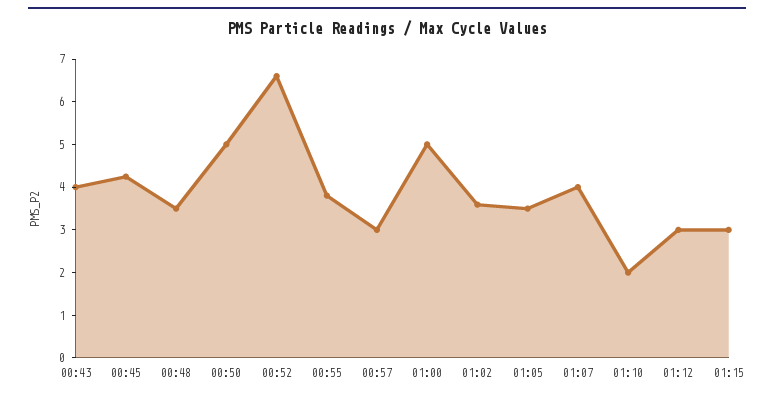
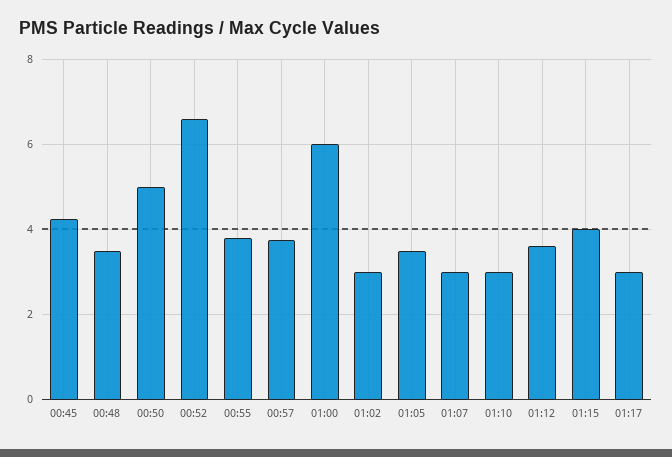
00:43: 4 -> none
00:57: 3 -> 3.8
01:00: 5 -> 6
01:02: 3.6 -> 3
01:07: 4 -> 3
01:10: 2 -> 3
01:12: 3 -> 3.6
01:15: 3 -> 4
01:17: none -> 3

